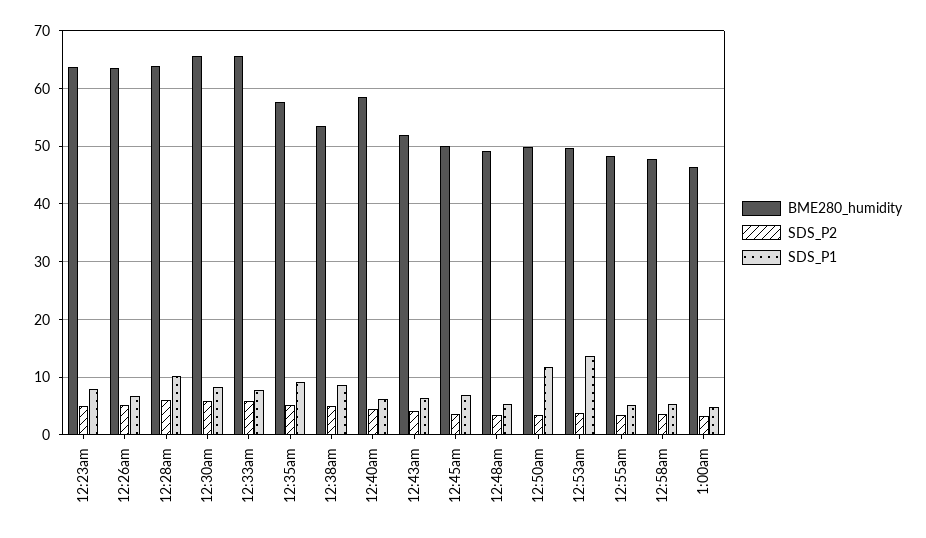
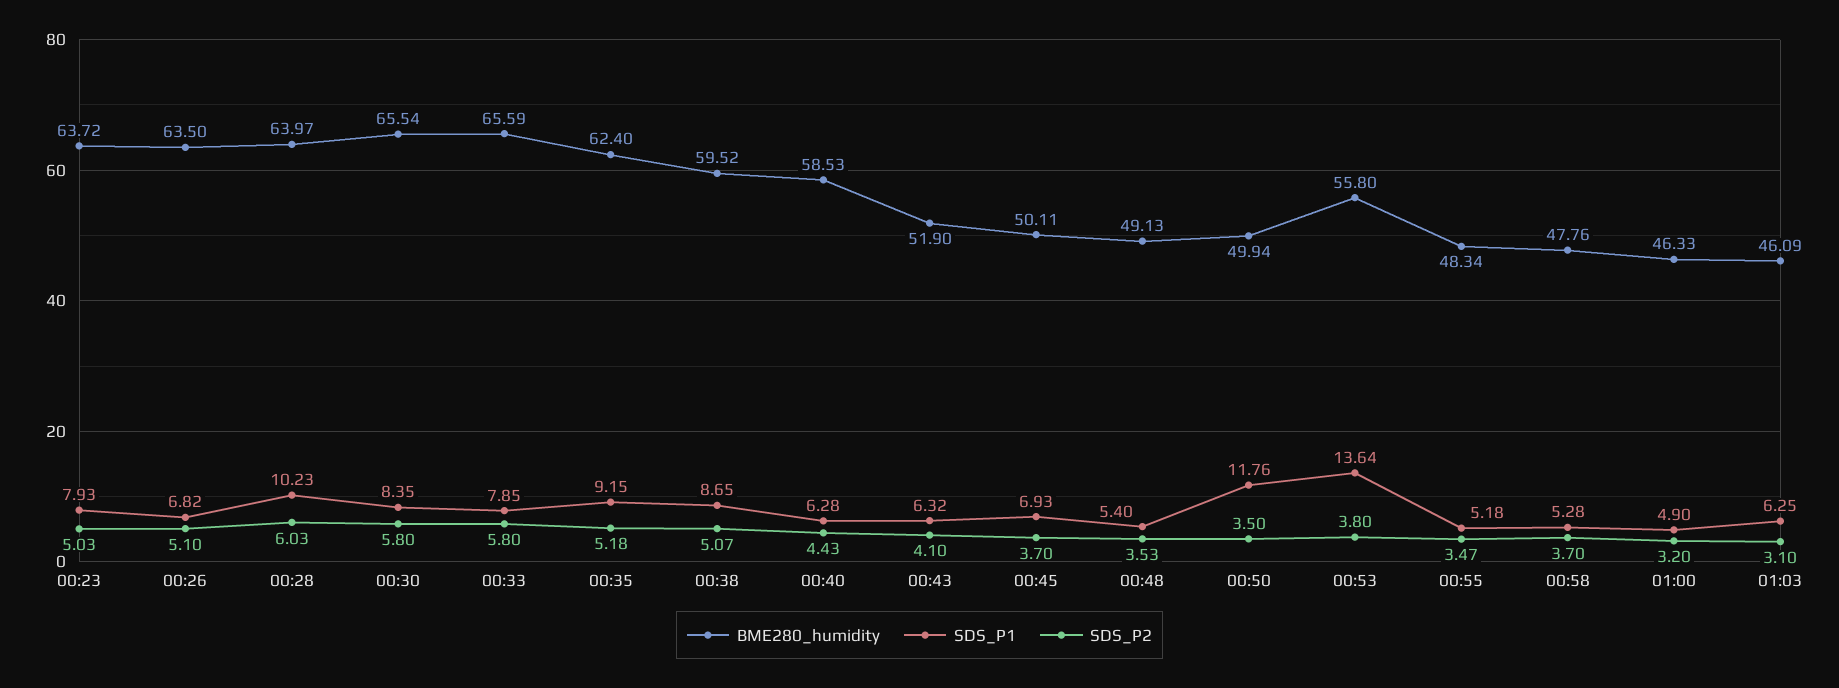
BME280_humidity, 12:35am: 58 -> 62.4
BME280_humidity, 12:38am: 54 -> 59.52
BME280_humidity, 12:53am: 50 -> 55.8
BME280_humidity, 01:03: none -> 46.09
SDS_P1, 01:03: none -> 6.25
SDS_P2, 01:03: none -> 3.1

